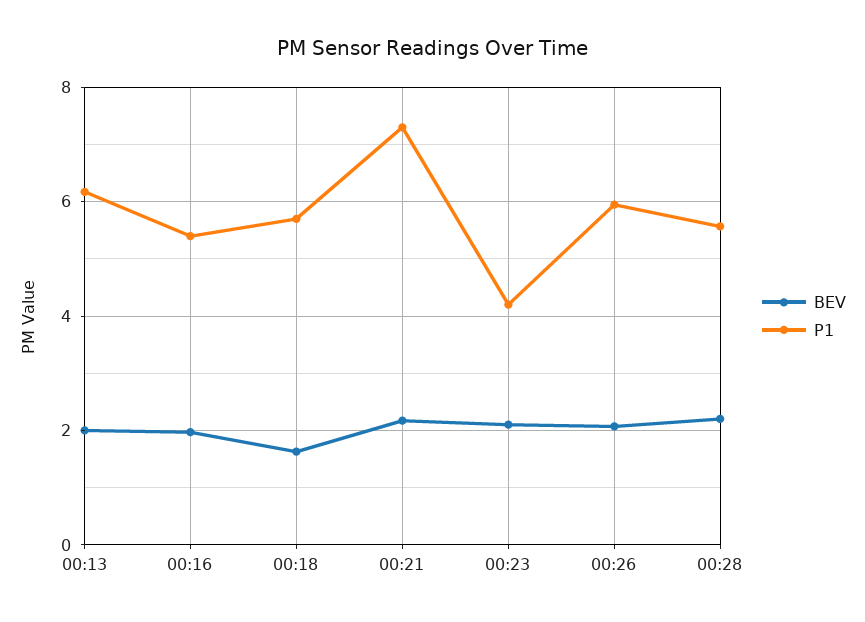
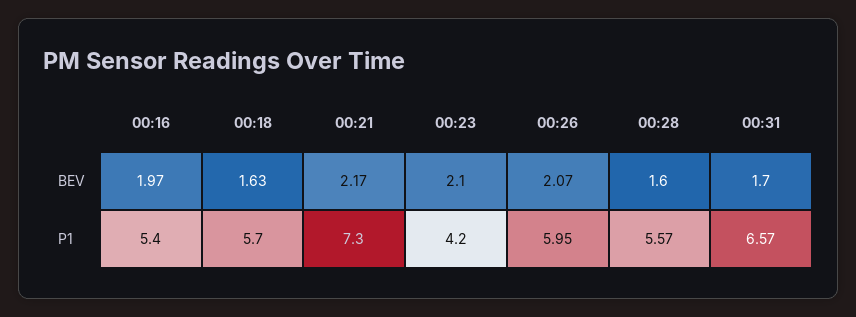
BEV, 00:13: 2 -> none
P1, 00:13: 6.2 -> none
BEV, 00:28: 2.2 -> 1.6
BEV, 00:31: none -> 1.7
P1, 00:31: none -> 6.57

